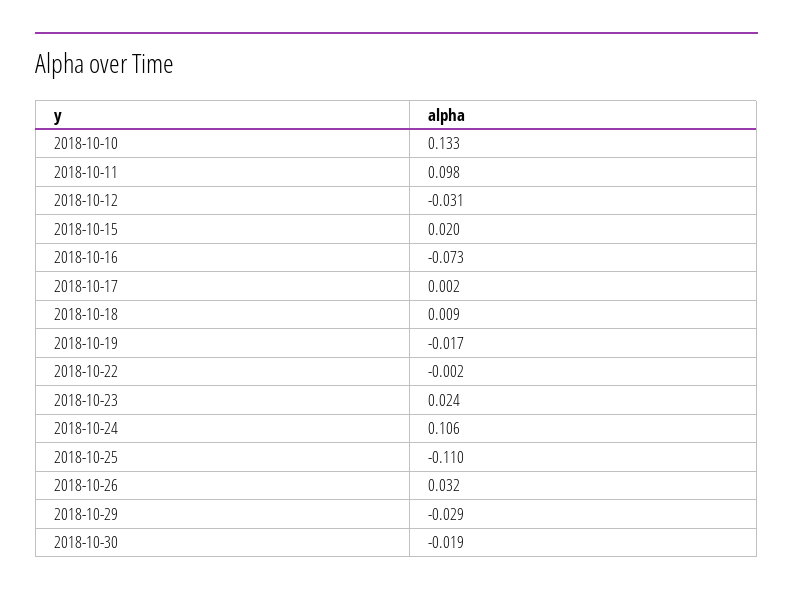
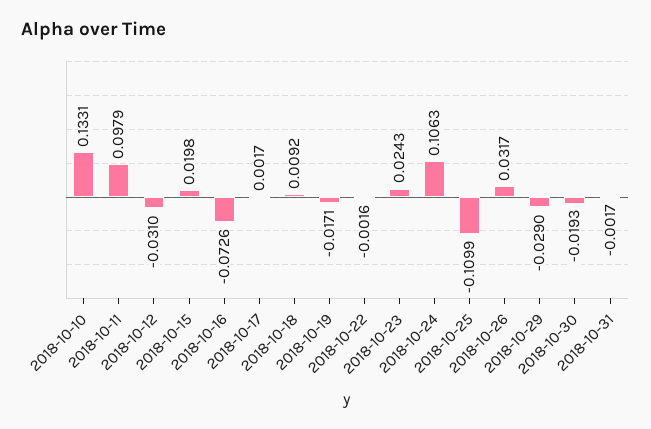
2018-10-31: none -> -0.0017

